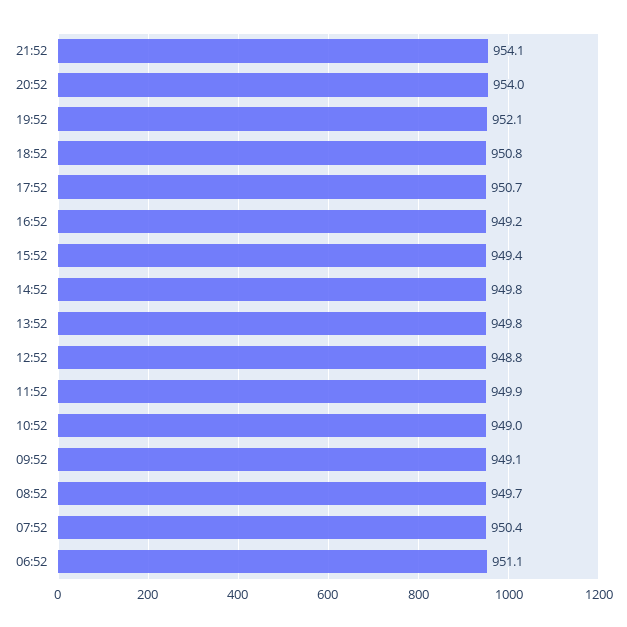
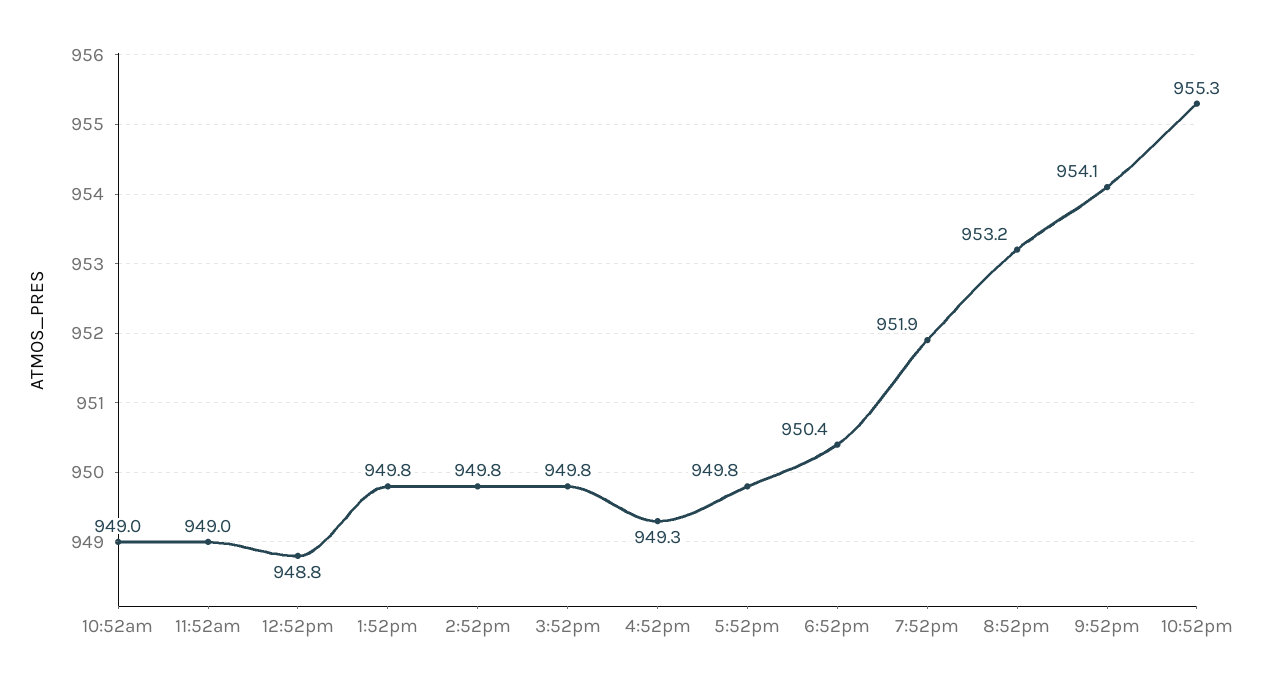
20:52: 954 -> 953.2
19:52: 952.1 -> 951.9
18:52: 950.8 -> 950.4
17:52: 950.7 -> 949.8
16:52: 949.2 -> 949.3
15:52: 949.4 -> 949.8
11:52: 949.9 -> 949
09:52: 949.1 -> none
08:52: 949.7 -> none
07:52: 950.4 -> none
06:52: 951.1 -> none
10:52pm: none -> 955.3

